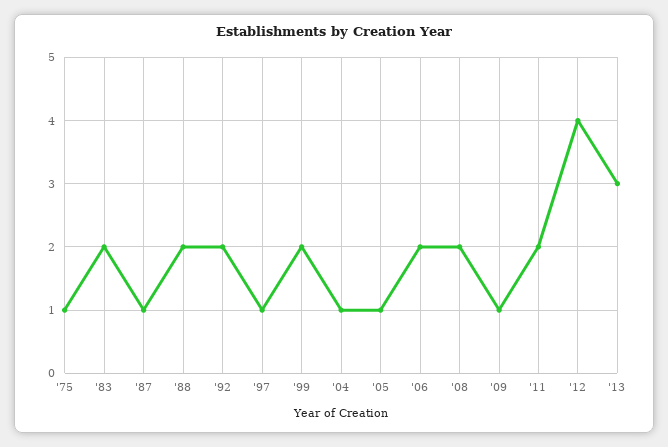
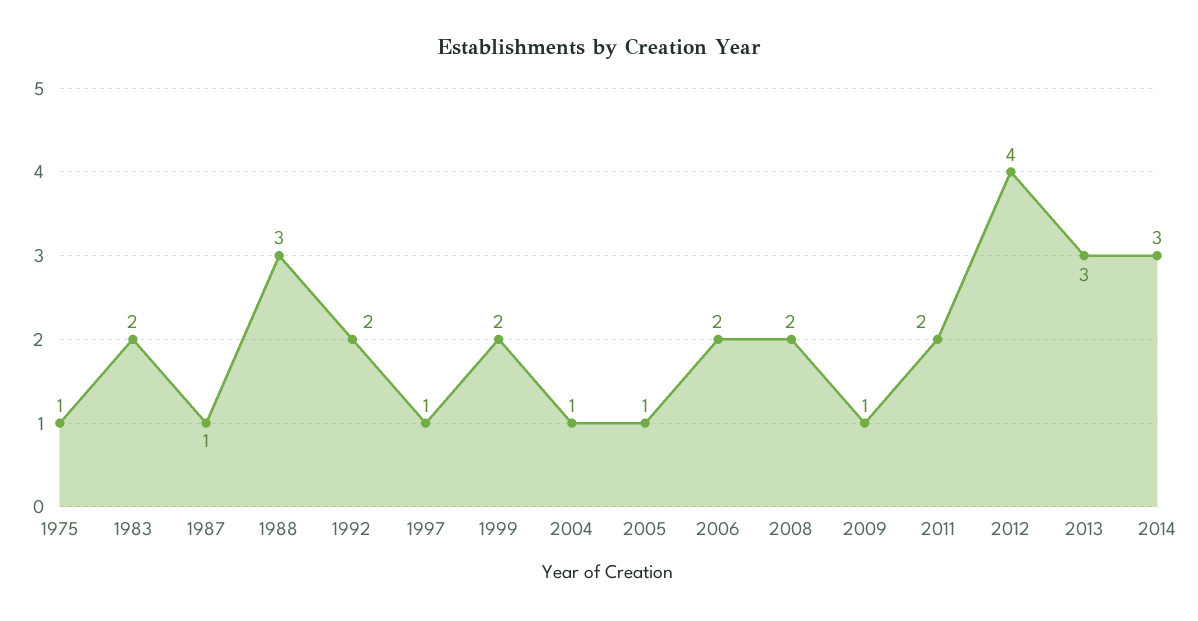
'88: 2 -> 3
2014: none -> 3

